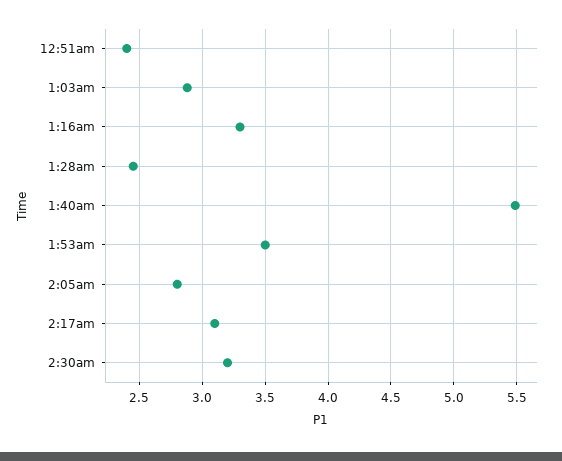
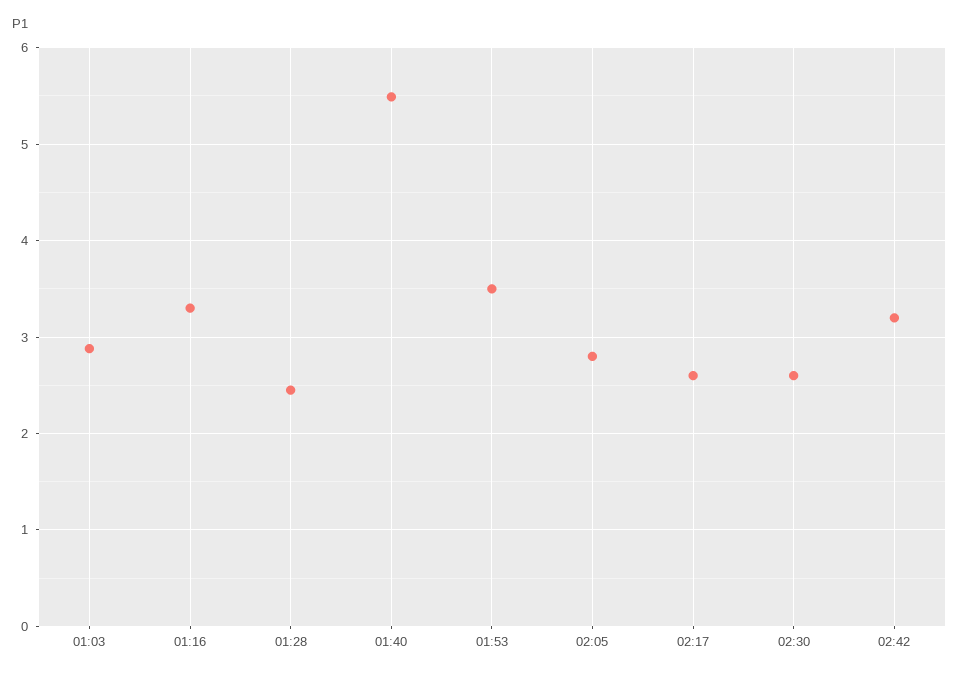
12:51am: 2.4 -> none
2:17am: 3.1 -> 2.6
2:30am: 3.2 -> 2.6
02:42: none -> 3.2

